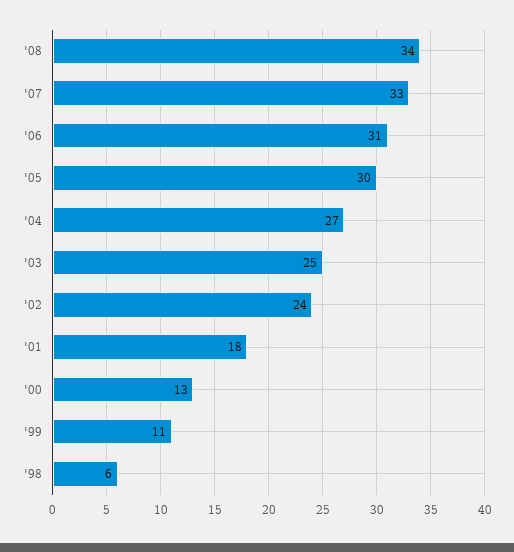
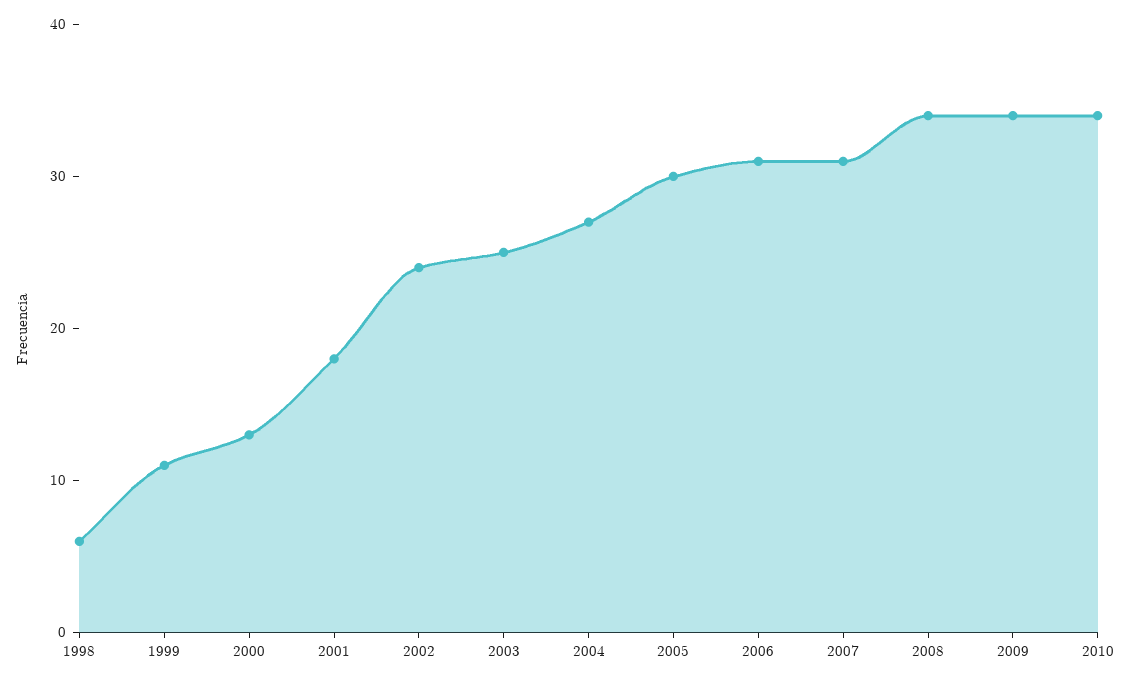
'07: 33 -> 31
2009: none -> 34
2010: none -> 34

